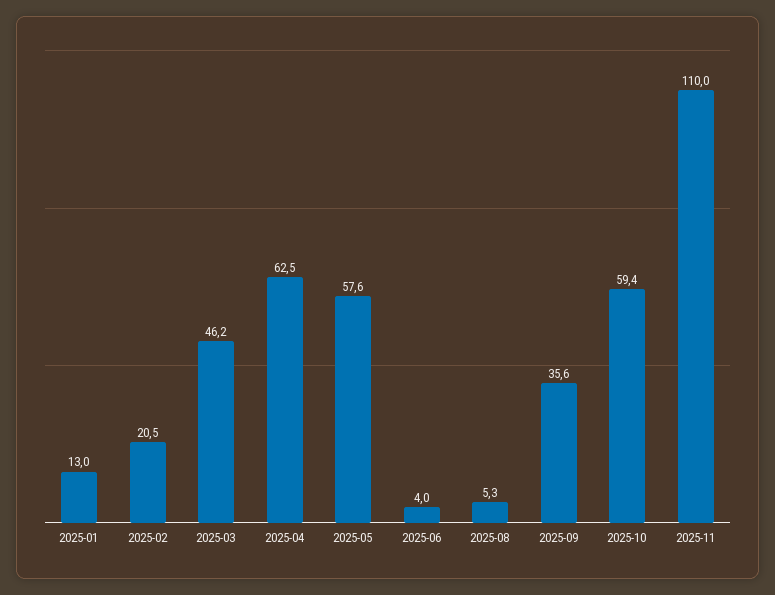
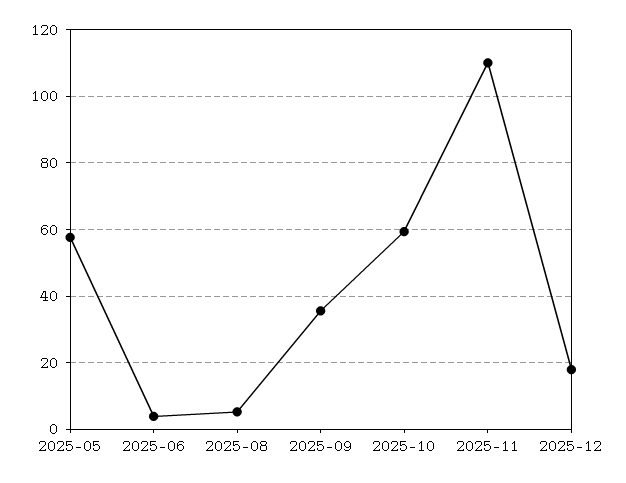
2025-01: 13 -> none
2025-02: 20.5 -> none
2025-03: 46.2 -> none
2025-04: 62.5 -> none
2025-12: none -> 18

